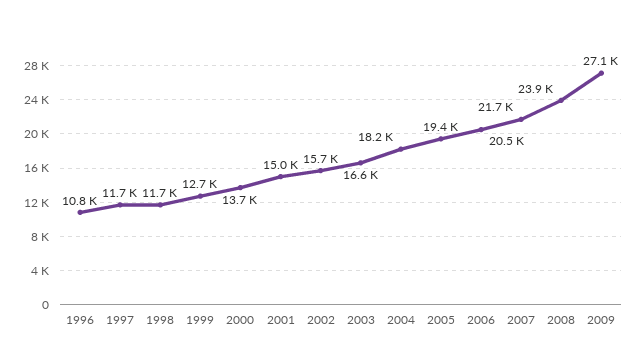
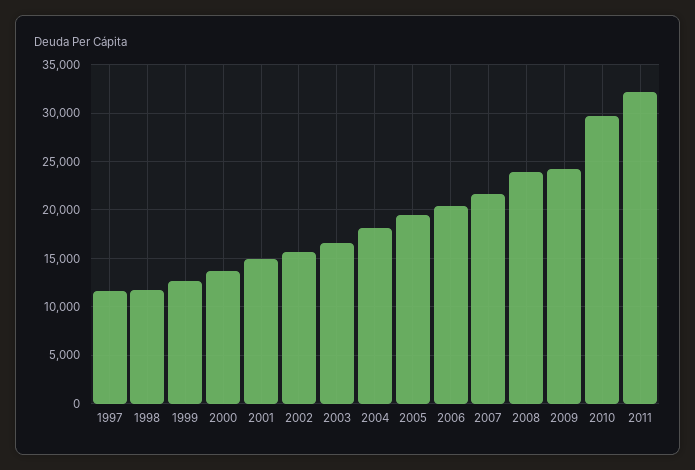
1996: 10800 -> none
2009: 27100 -> 24000
2010: none -> 30000
2011: none -> 32000

